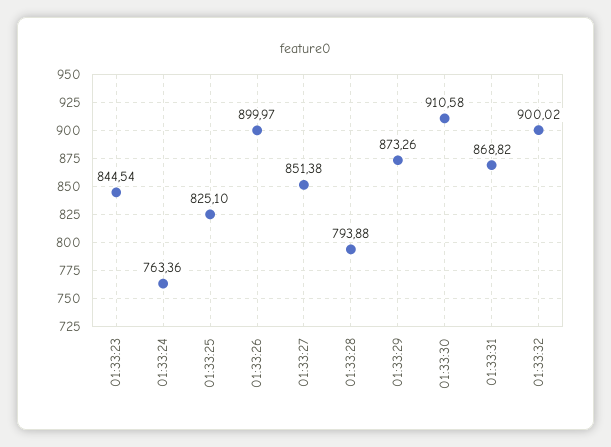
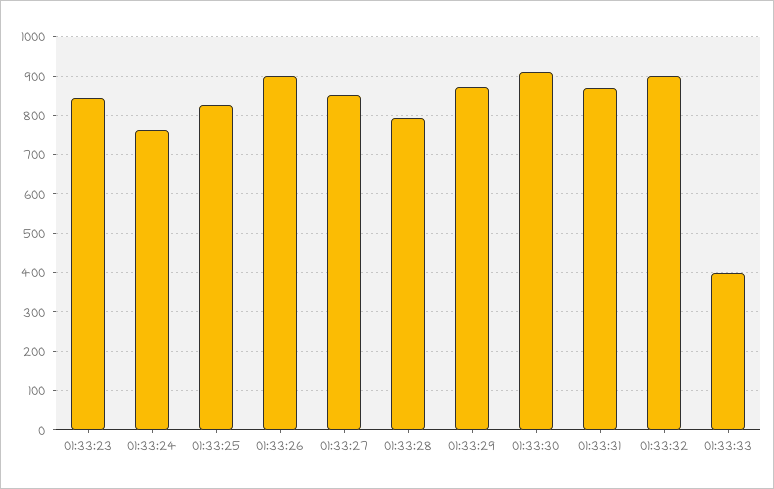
01:33:33: none -> 400

